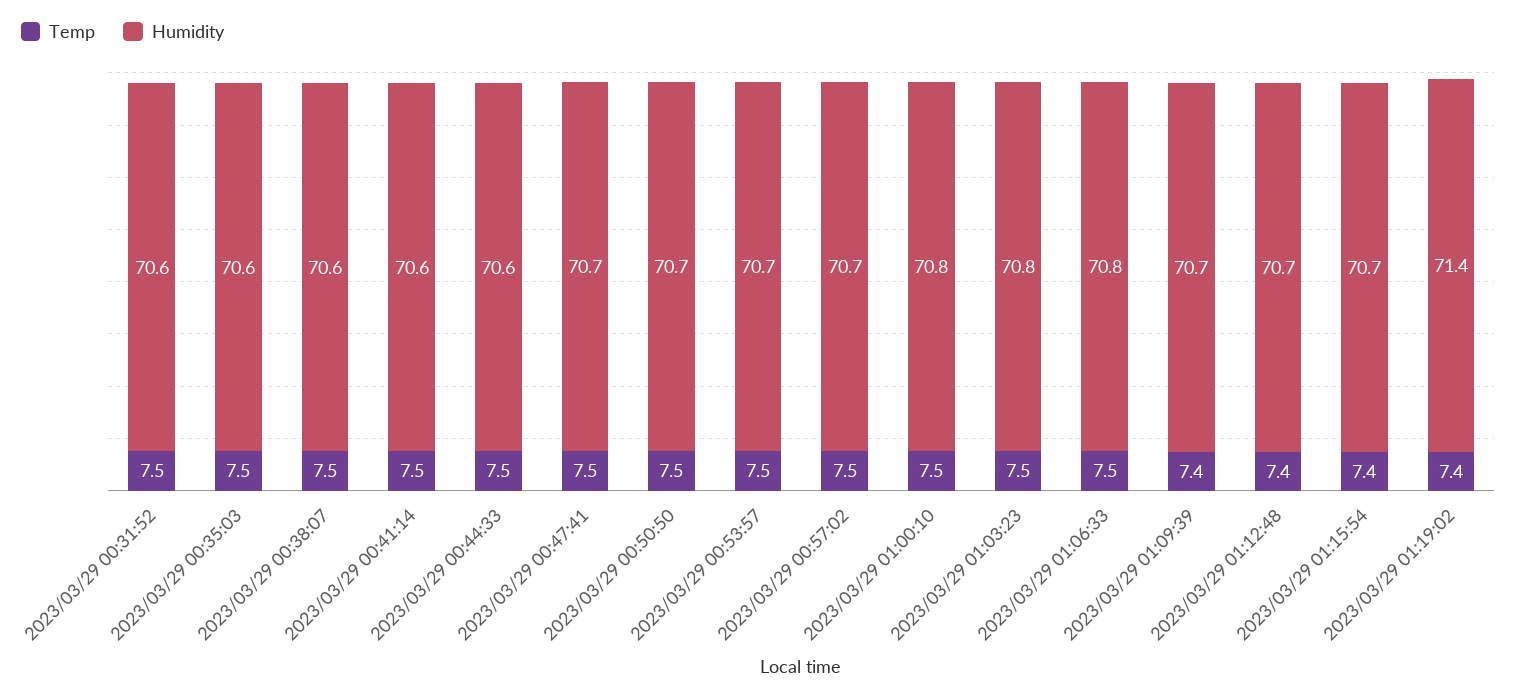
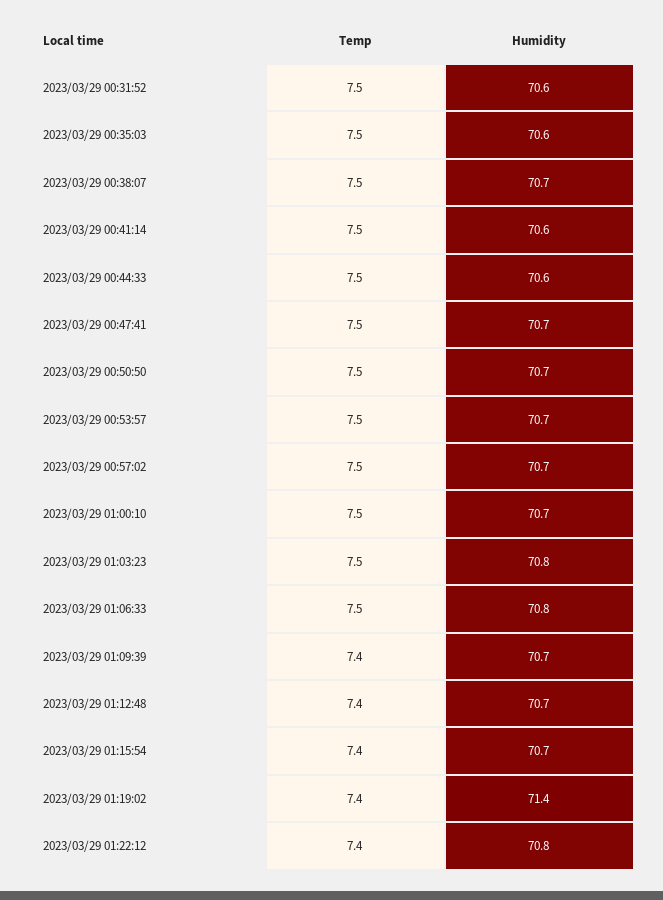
Humidity, 2023/03/29 00:38:07: 70.6 -> 70.7
Humidity, 2023/03/29 01:00:10: 70.8 -> 70.7
Temp, 2023/03/29 01:22:12: none -> 7.4
Humidity, 2023/03/29 01:22:12: none -> 70.8

